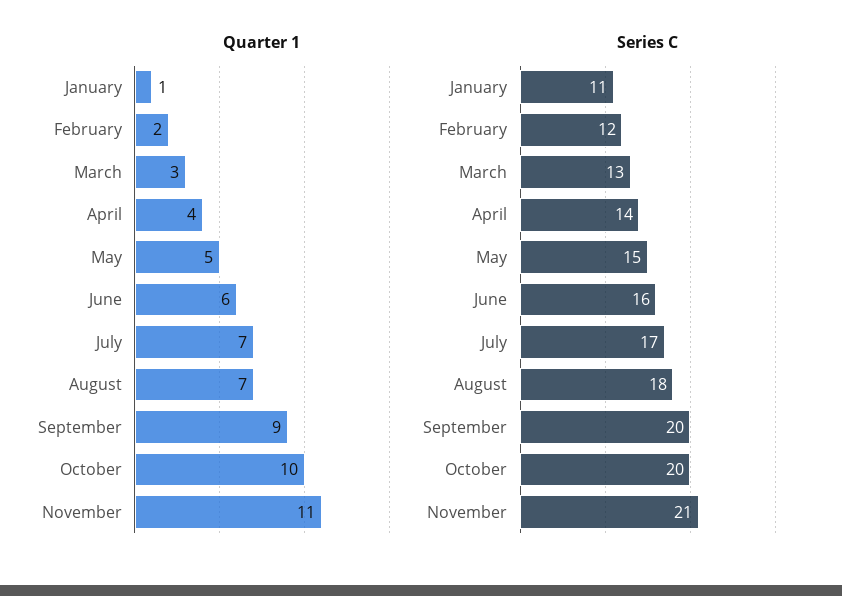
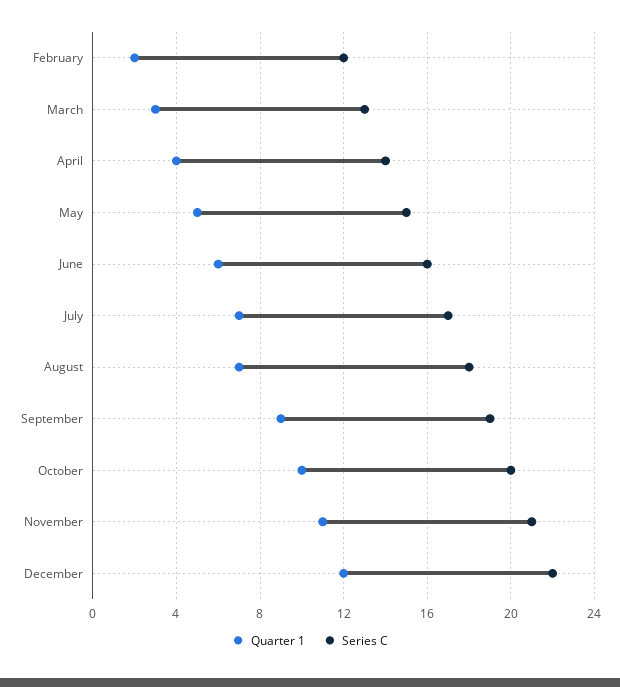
Quarter 1, January: 1 -> none
Series C, January: 11 -> none
Series C, September: 20 -> 19
Quarter 1, December: none -> 12
Series C, December: none -> 22

